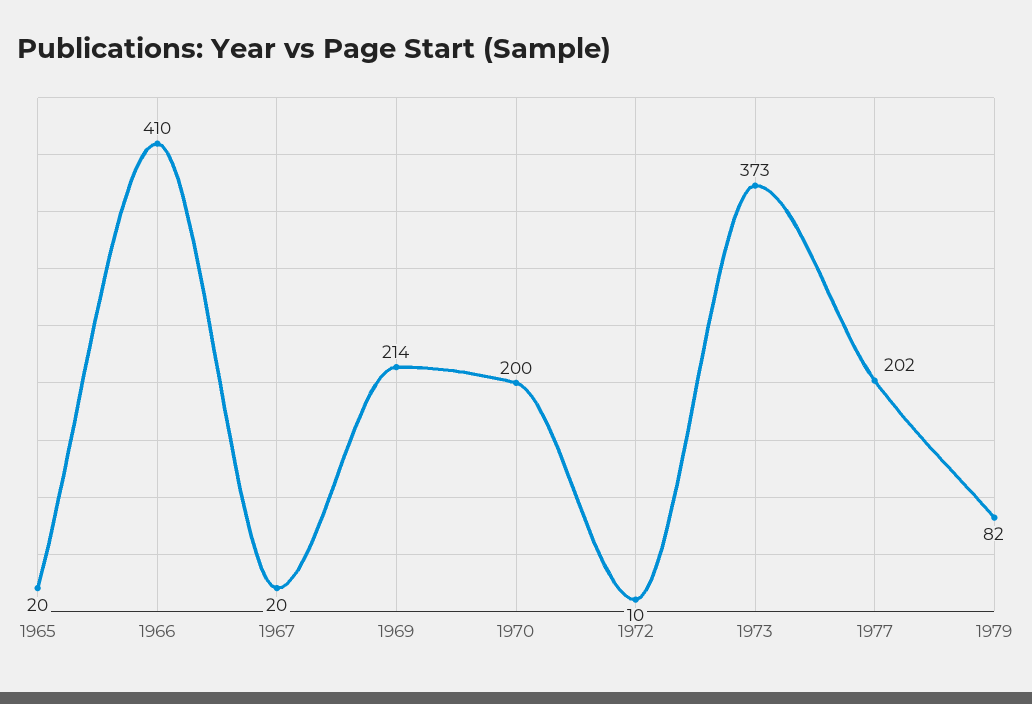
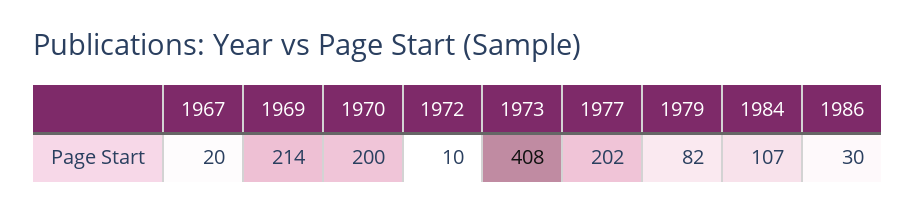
1965: 20 -> none
1966: 410 -> none
1973: 373 -> 408
1984: none -> 107
1986: none -> 30

